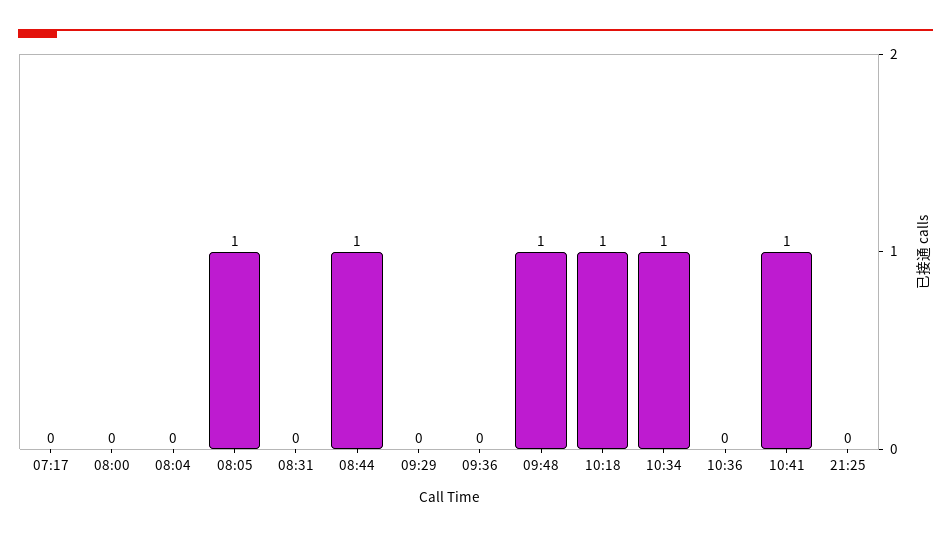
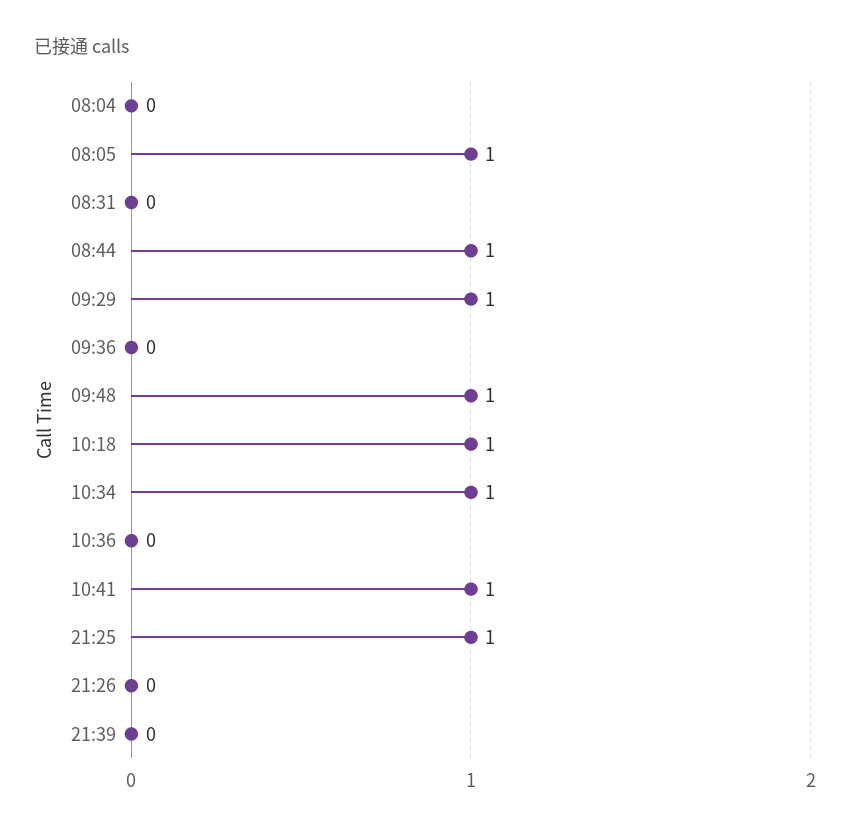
07:17: 0 -> none
08:00: 0 -> none
09:29: 0 -> 1
21:25: 0 -> 1
21:26: none -> 0
21:39: none -> 0

